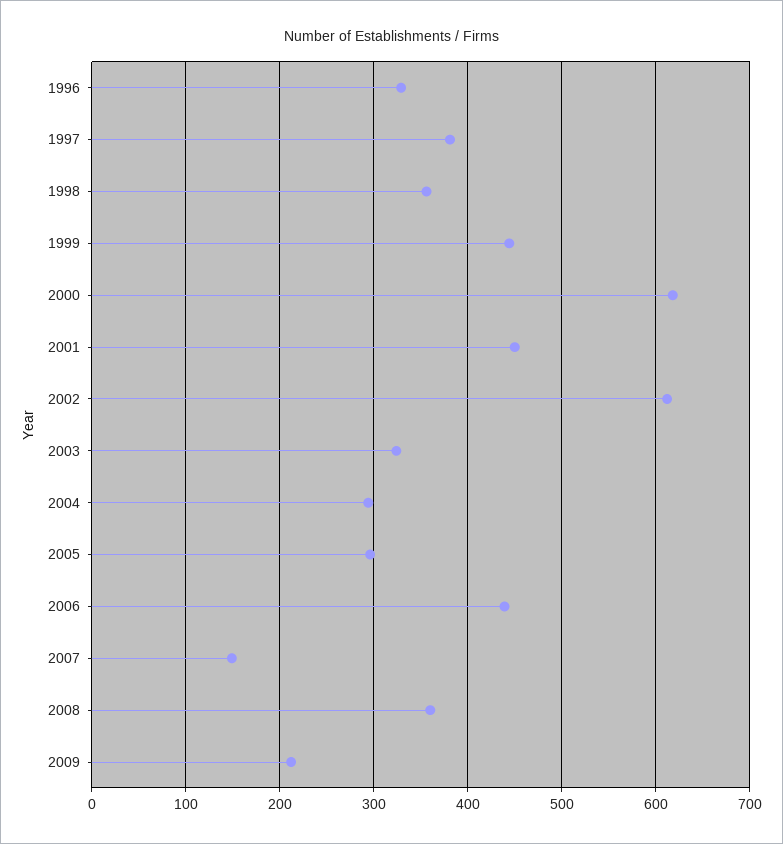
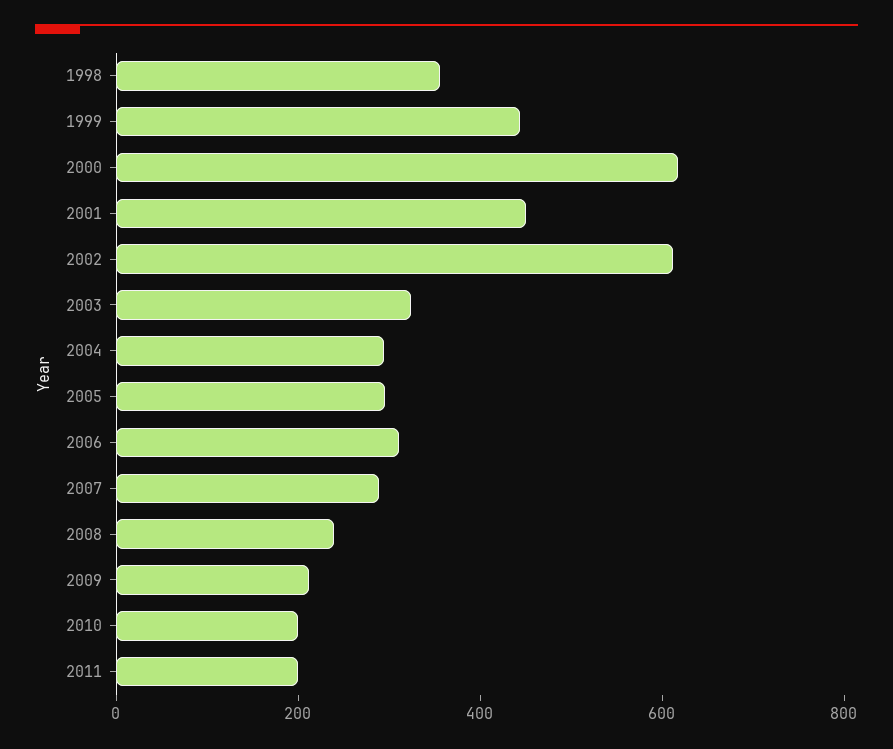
1996: 330 -> none
1997: 380 -> none
2006: 440 -> 300
2007: 150 -> 300
2008: 360 -> 250
2010: none -> 200
2011: none -> 200

